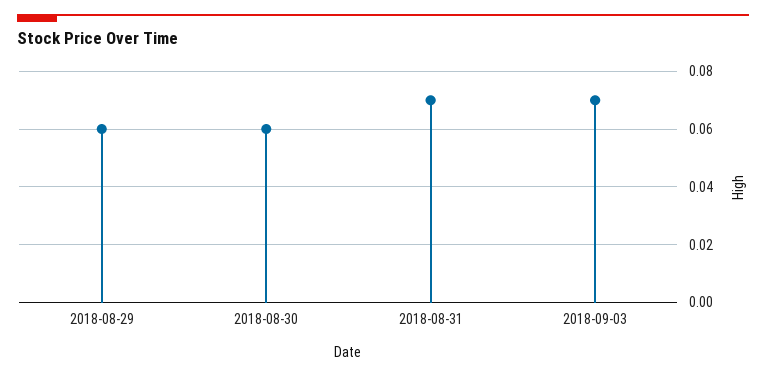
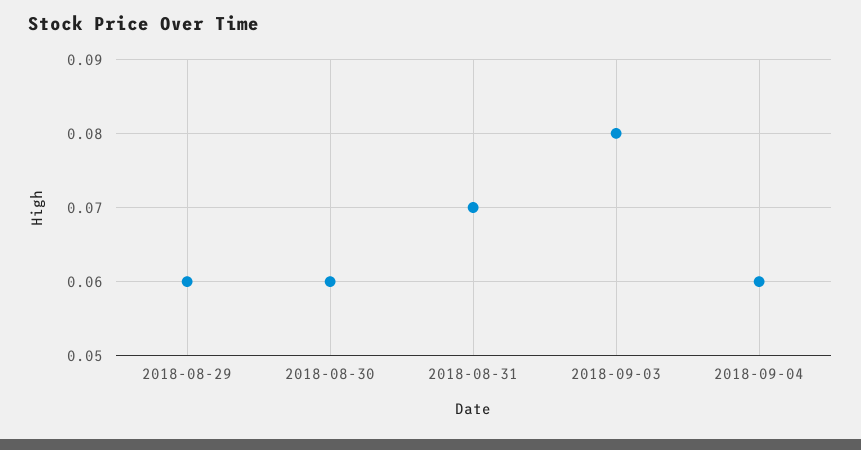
2018-09-03: 0.07 -> 0.08
2018-09-04: none -> 0.06

